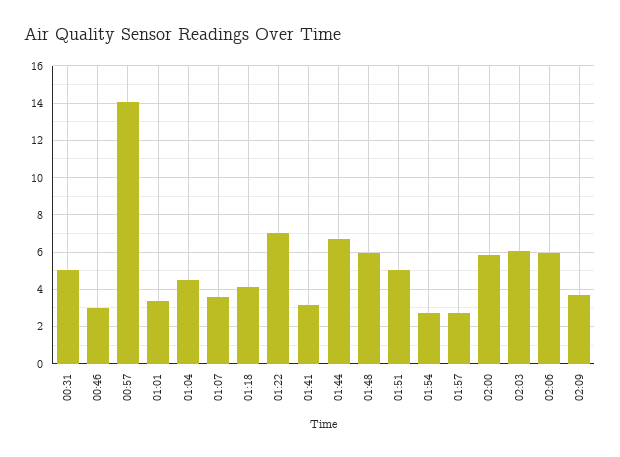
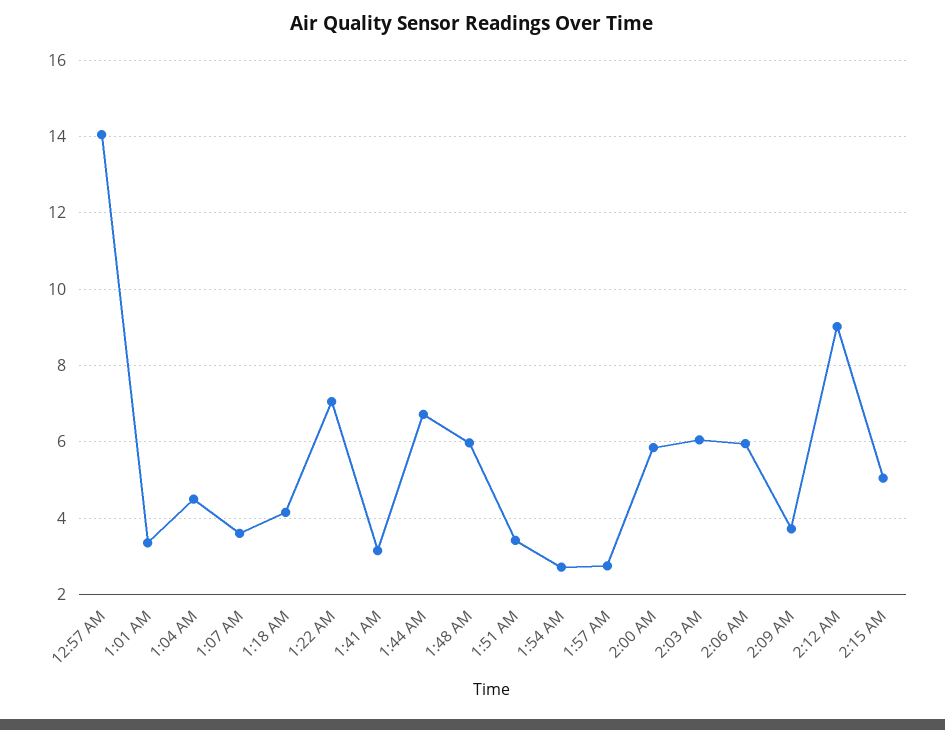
00:31: 5 -> none
00:46: 3 -> none
01:51: 5 -> 3.4
2:12 AM: none -> 9
2:15 AM: none -> 5

